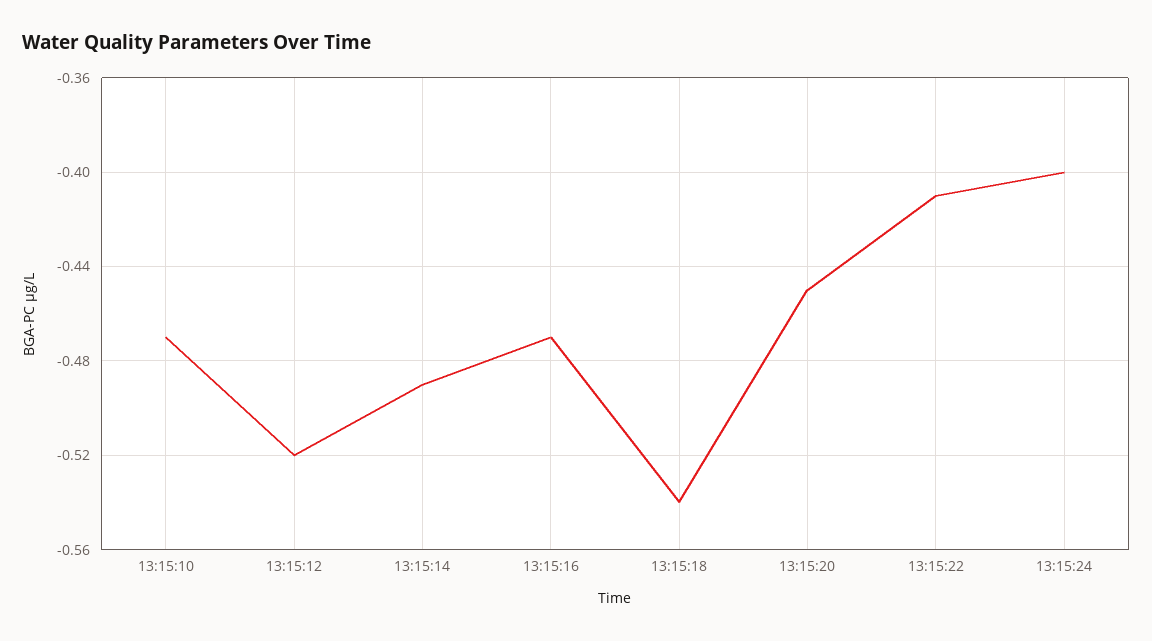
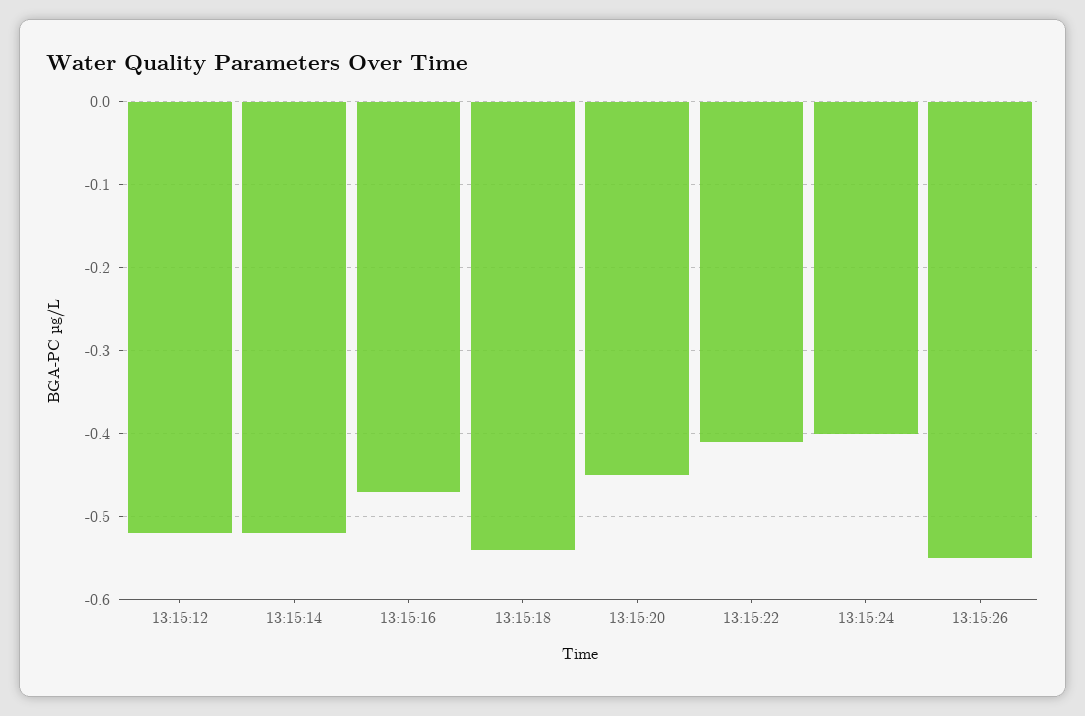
13:15:10: -0.47 -> none
13:15:14: -0.49 -> -0.52
13:15:26: none -> -0.55

